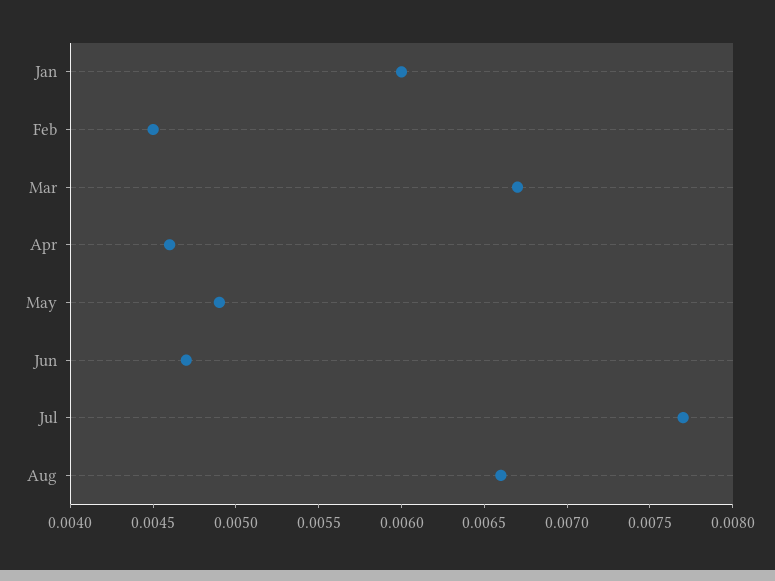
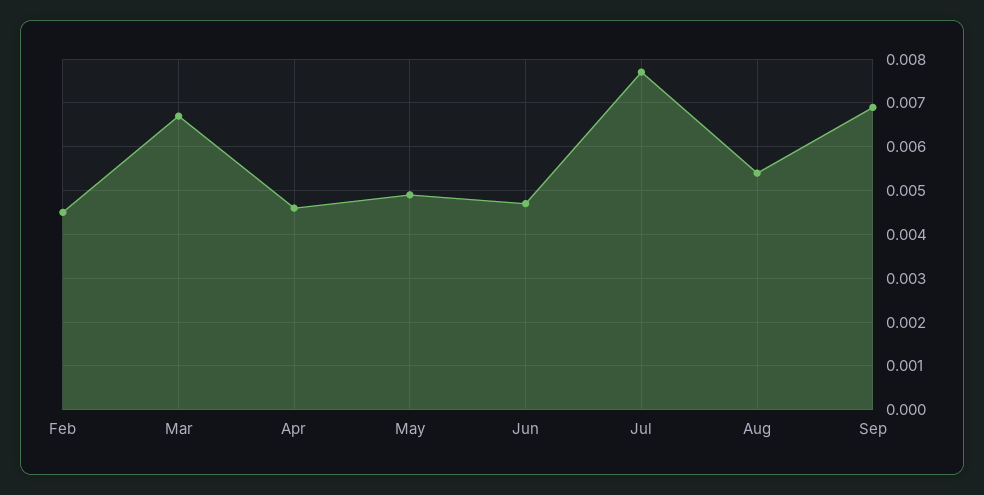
Jan: 0.006 -> none
Aug: 0.0066 -> 0.0055
Sep: none -> 0.007

